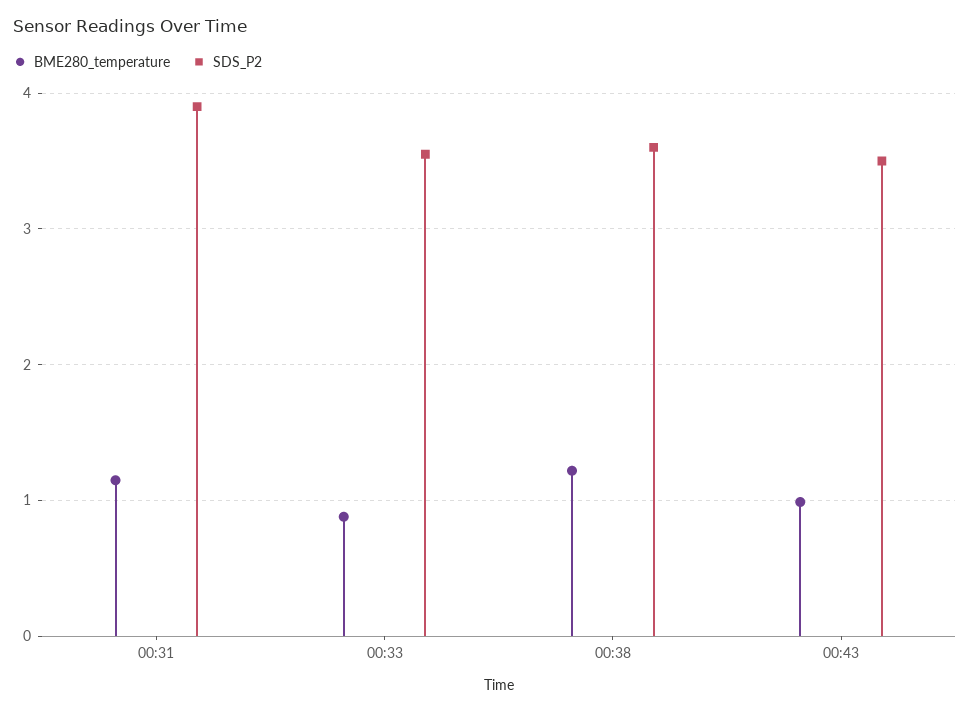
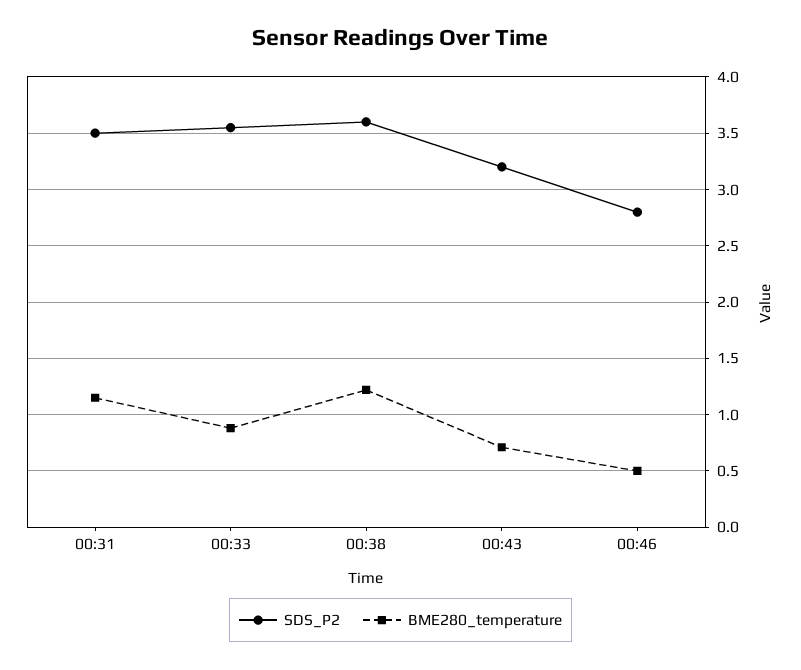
SDS_P2, 00:31: 3.9 -> 3.5
BME280_temperature, 00:43: 1 -> 0.7
SDS_P2, 00:43: 3.5 -> 3.2
SDS_P2, 00:46: none -> 2.8
BME280_temperature, 00:46: none -> 0.5

